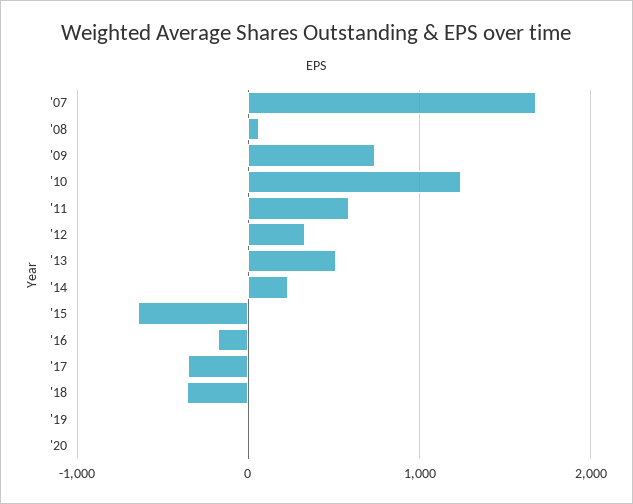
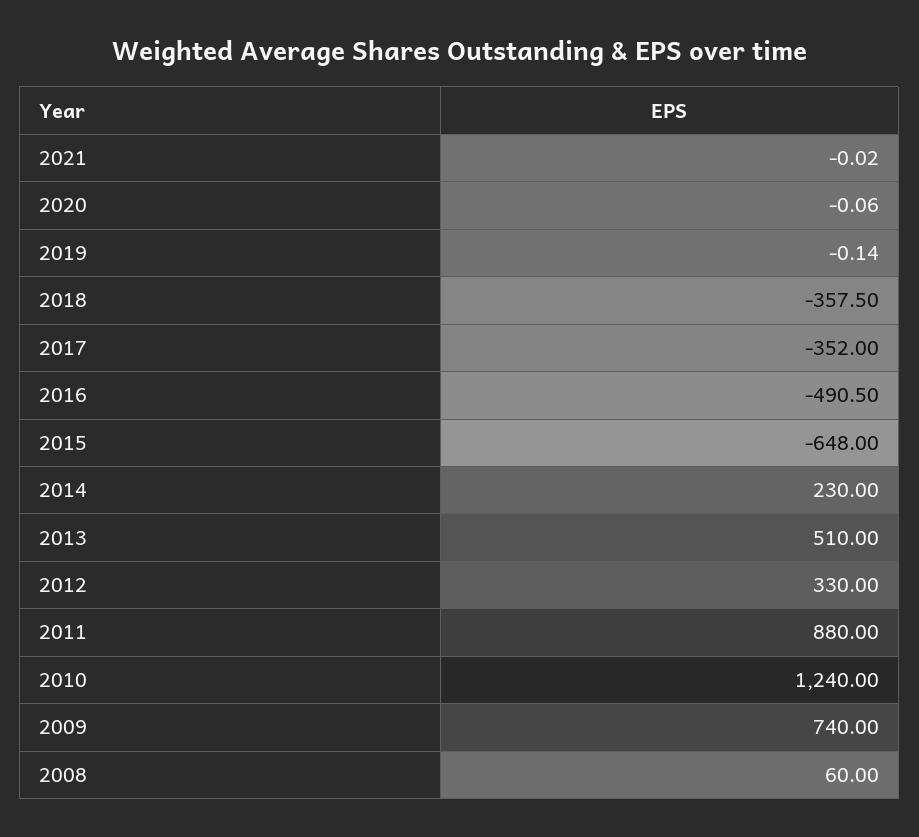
'07: 1700 -> none
'11: 600 -> 880
'16: -200 -> -490.5
2021: none -> -0.02

